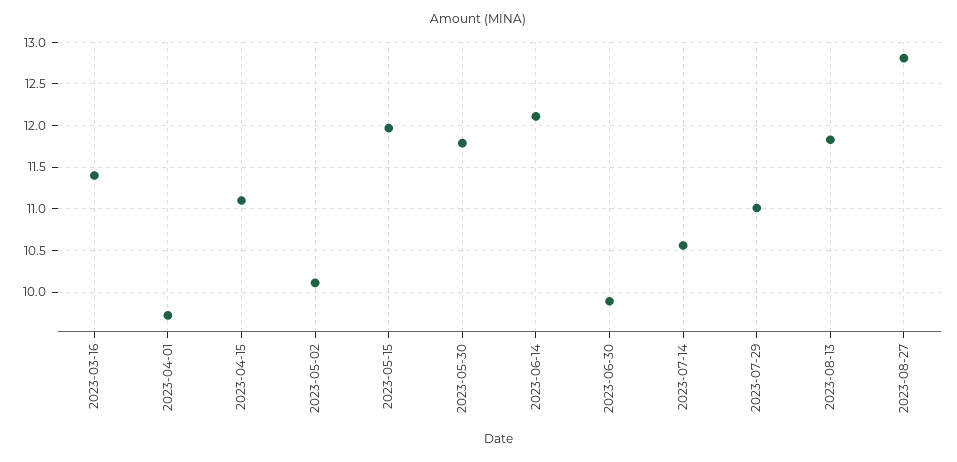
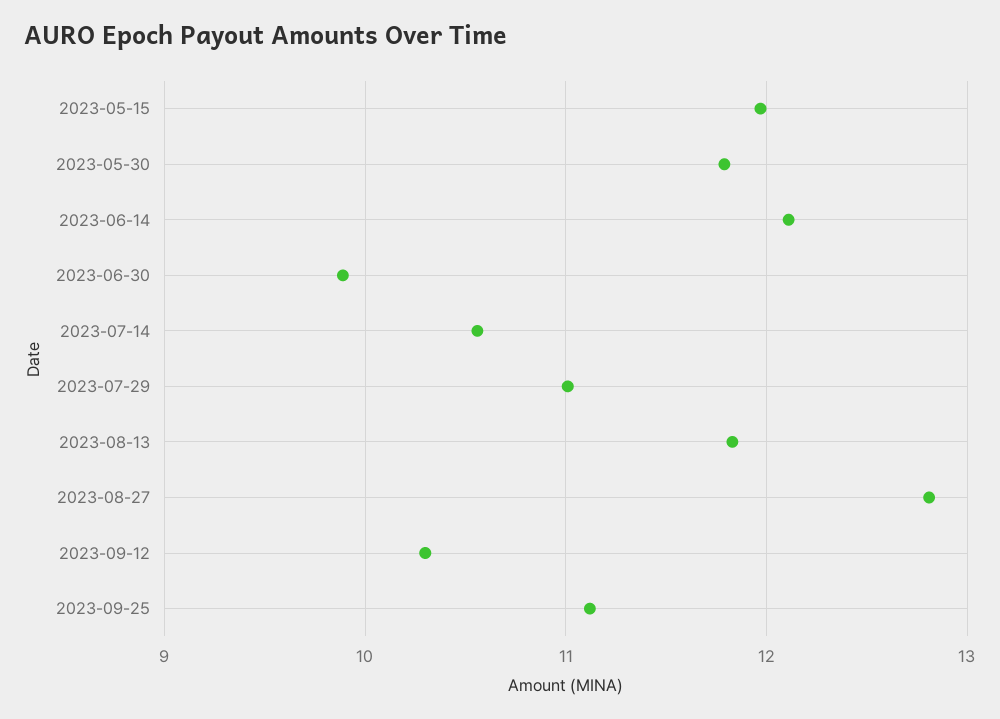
2023-03-16: 11.4 -> none
2023-04-01: 9.7 -> none
2023-04-15: 11.1 -> none
2023-05-02: 10.1 -> none
2023-09-12: none -> 10.3
2023-09-25: none -> 11.1

